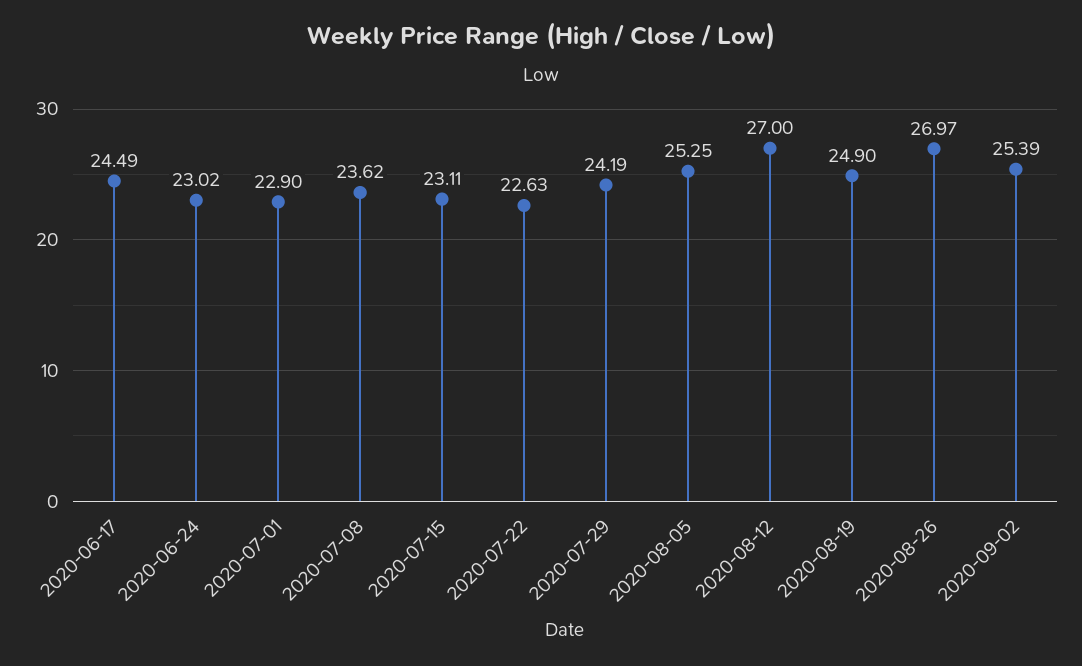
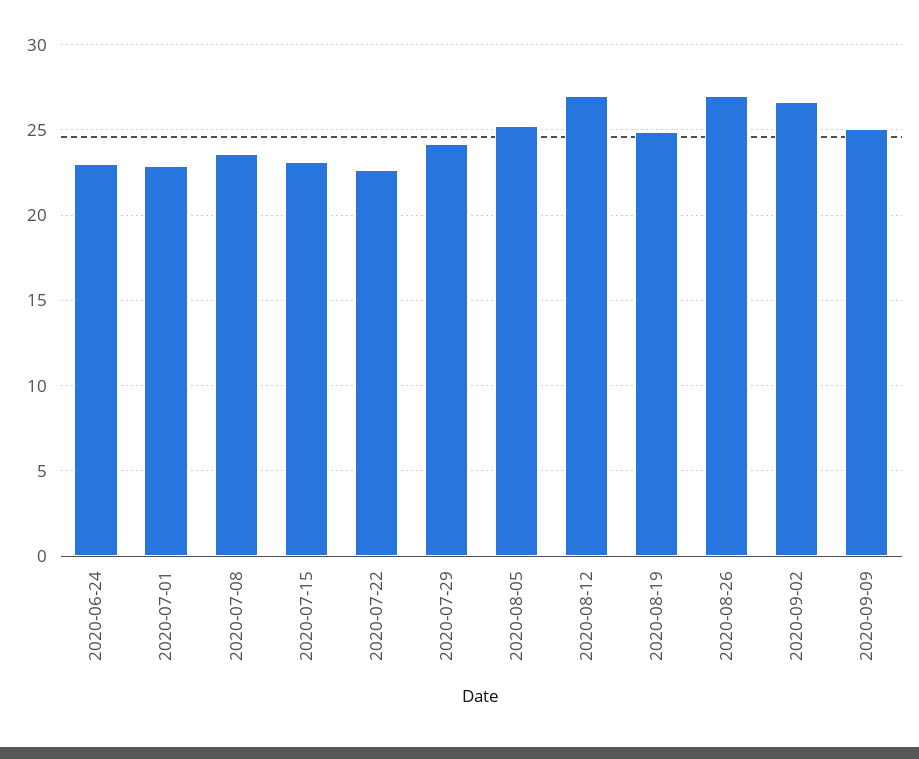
2020-06-17: 24.49 -> none
2020-09-02: 25.39 -> 26.5
2020-09-09: none -> 25

